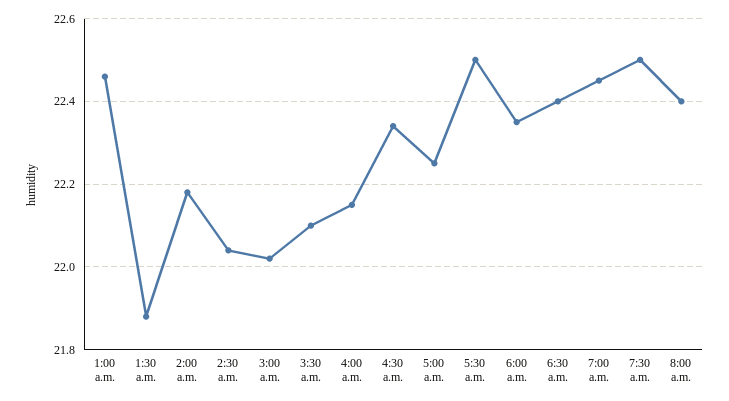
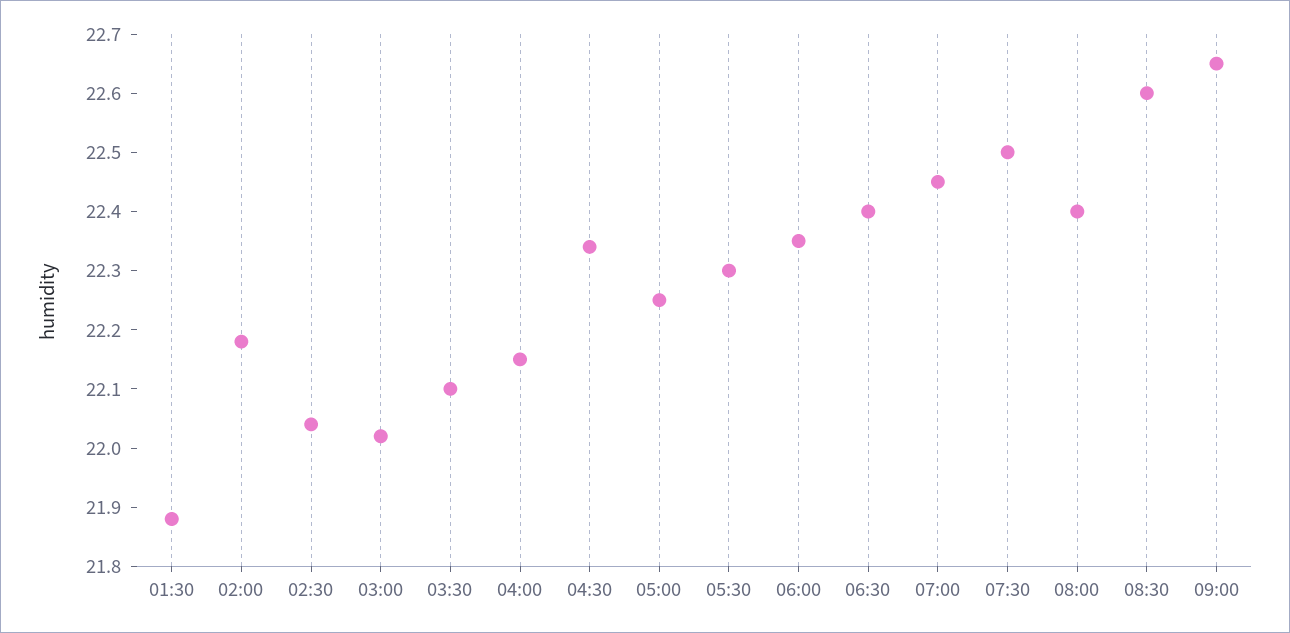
1:00 a.m.: 22.45 -> none
5:30 a.m.: 22.5 -> 22.3
08:30: none -> 22.6
09:00: none -> 22.65

